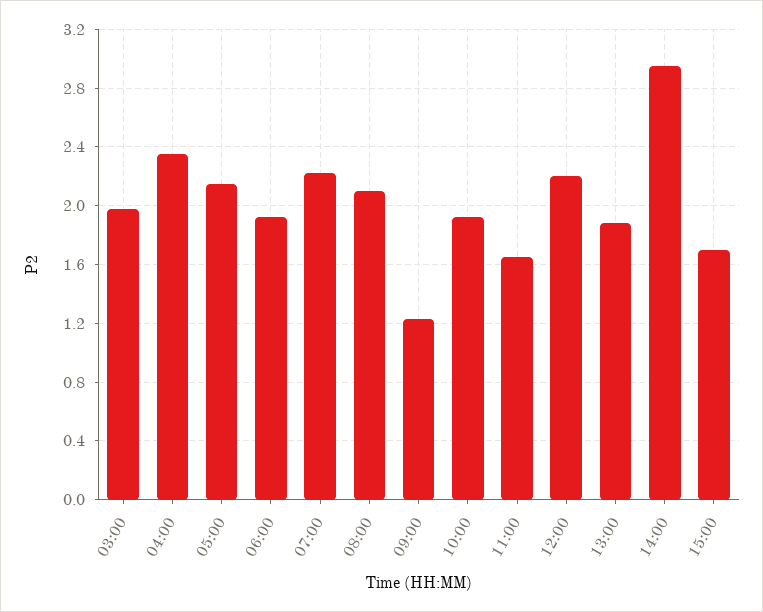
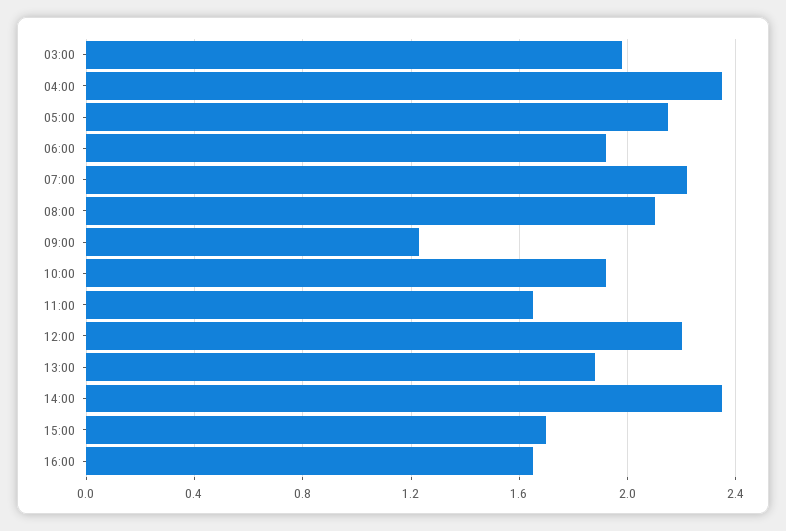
14:00: 2.95 -> 2.35
16:00: none -> 1.65

